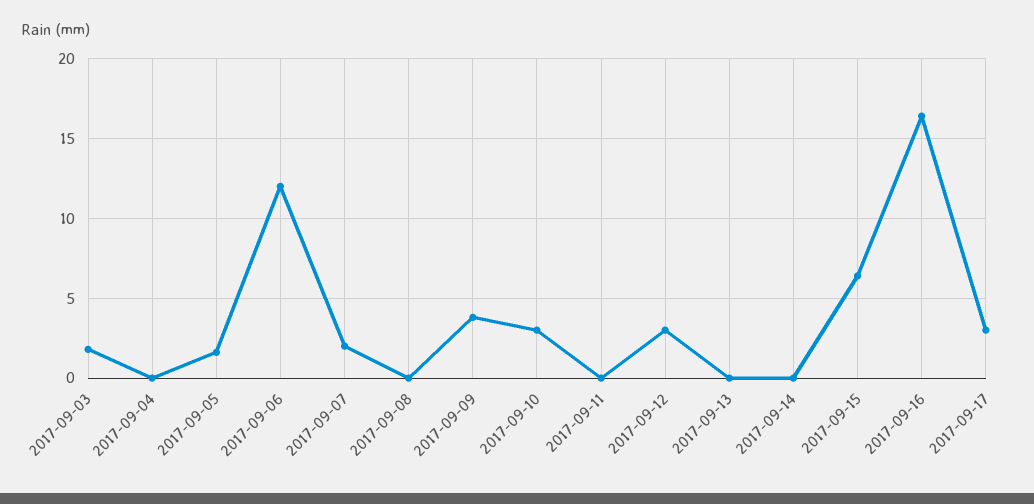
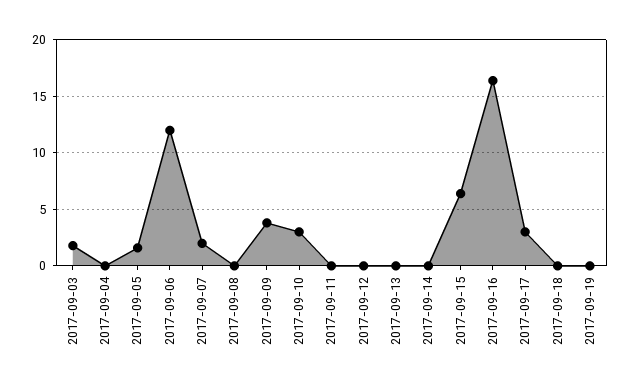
2017-09-12: 3 -> 0
2017-09-18: none -> 0
2017-09-19: none -> 0

